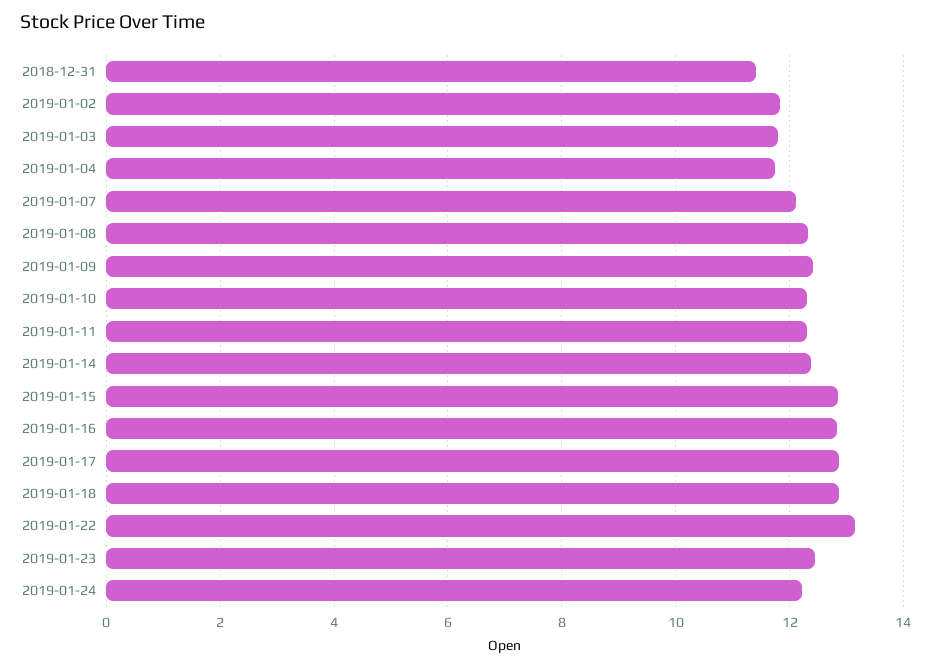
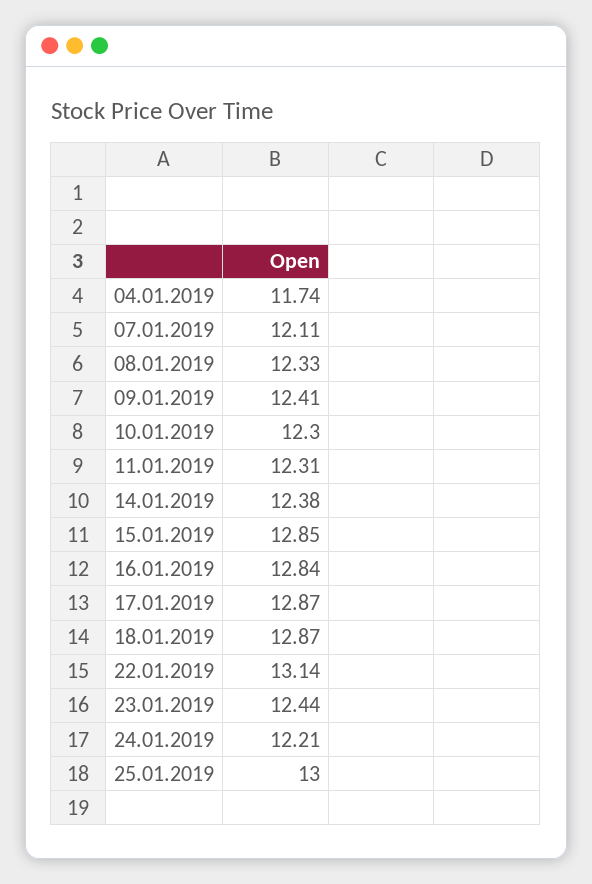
2018-12-31: 11.4 -> none
2019-01-02: 11.8 -> none
2019-01-03: 11.8 -> none
25.01.2019: none -> 13

